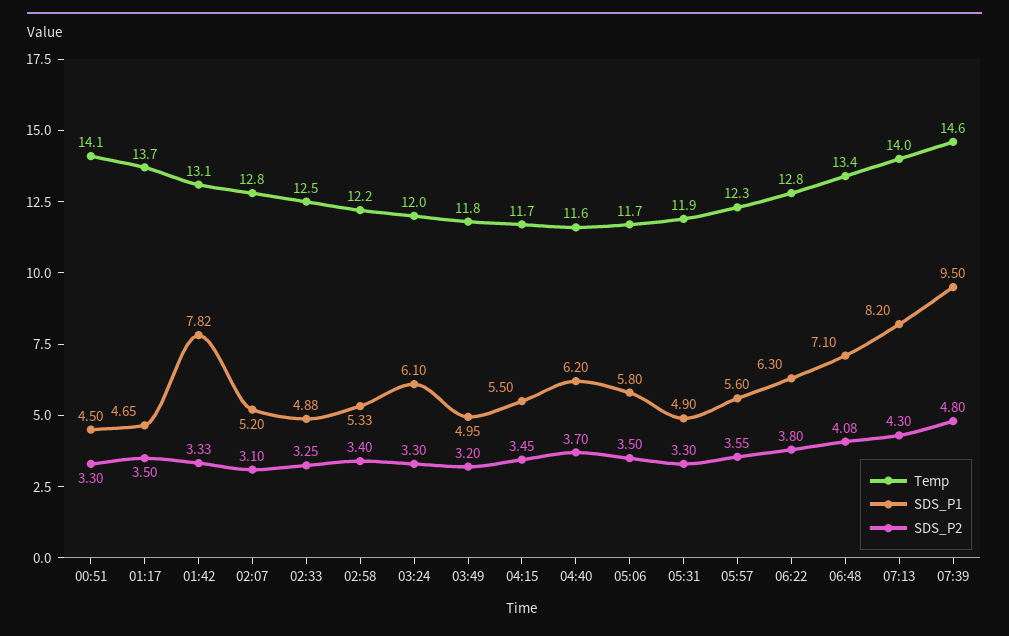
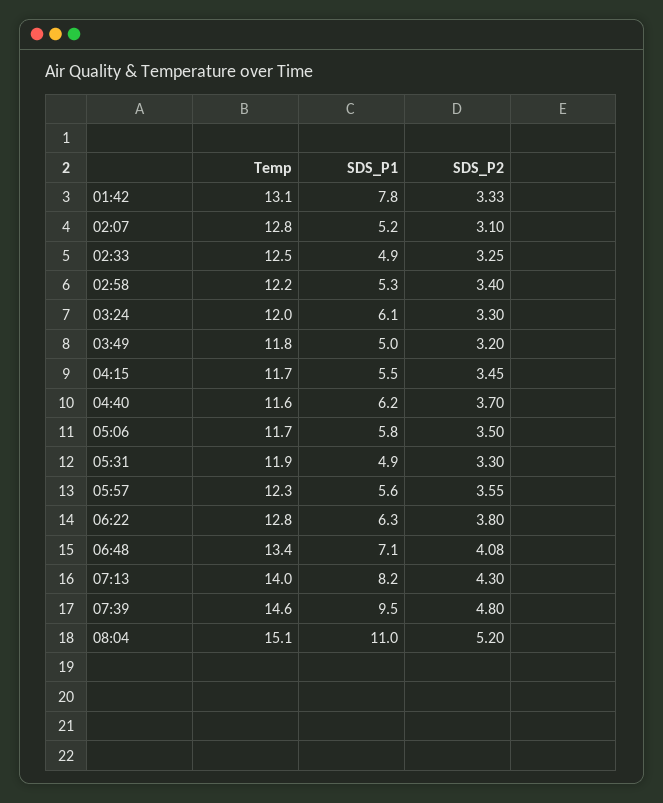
Temp, 00:51: 14.1 -> none
SDS_P1, 00:51: 4.5 -> none
SDS_P2, 00:51: 3.3 -> none
Temp, 01:17: 13.7 -> none
SDS_P1, 01:17: 4.65 -> none
SDS_P2, 01:17: 3.5 -> none
Temp, 08:04: none -> 15.1
SDS_P1, 08:04: none -> 11
SDS_P2, 08:04: none -> 5.2

